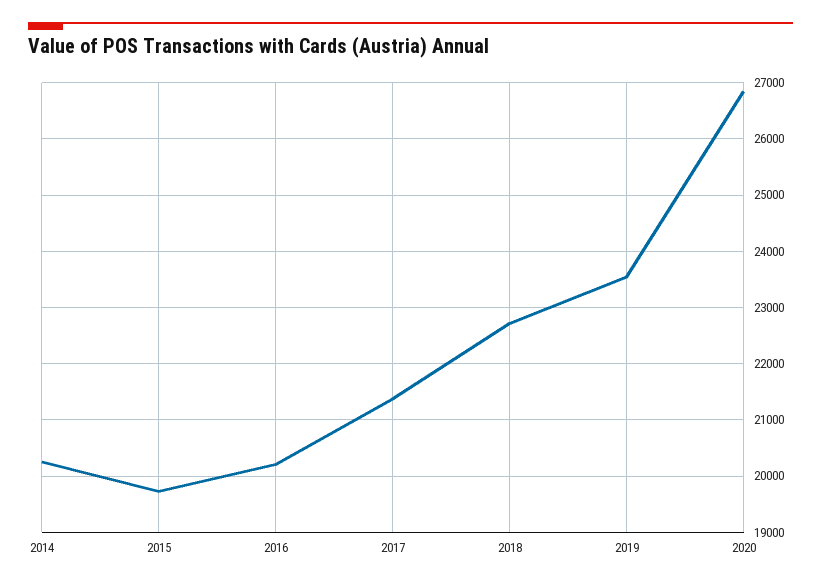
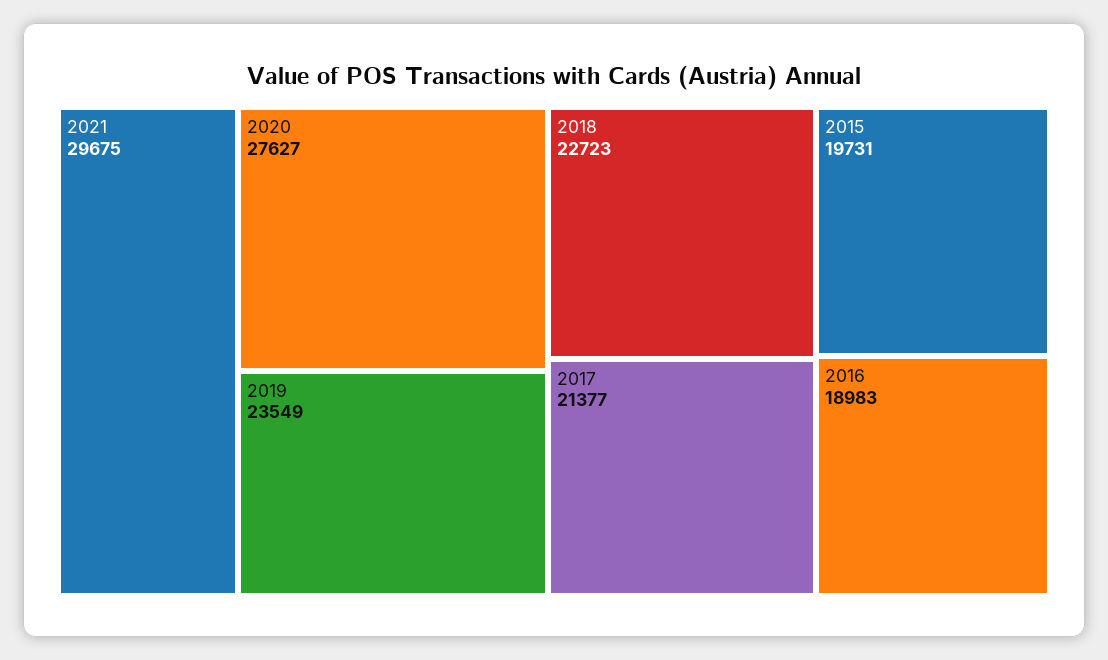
2014: 20200 -> none
2016: 20200 -> 18983
2020: 26800 -> 27627
2021: none -> 29675

